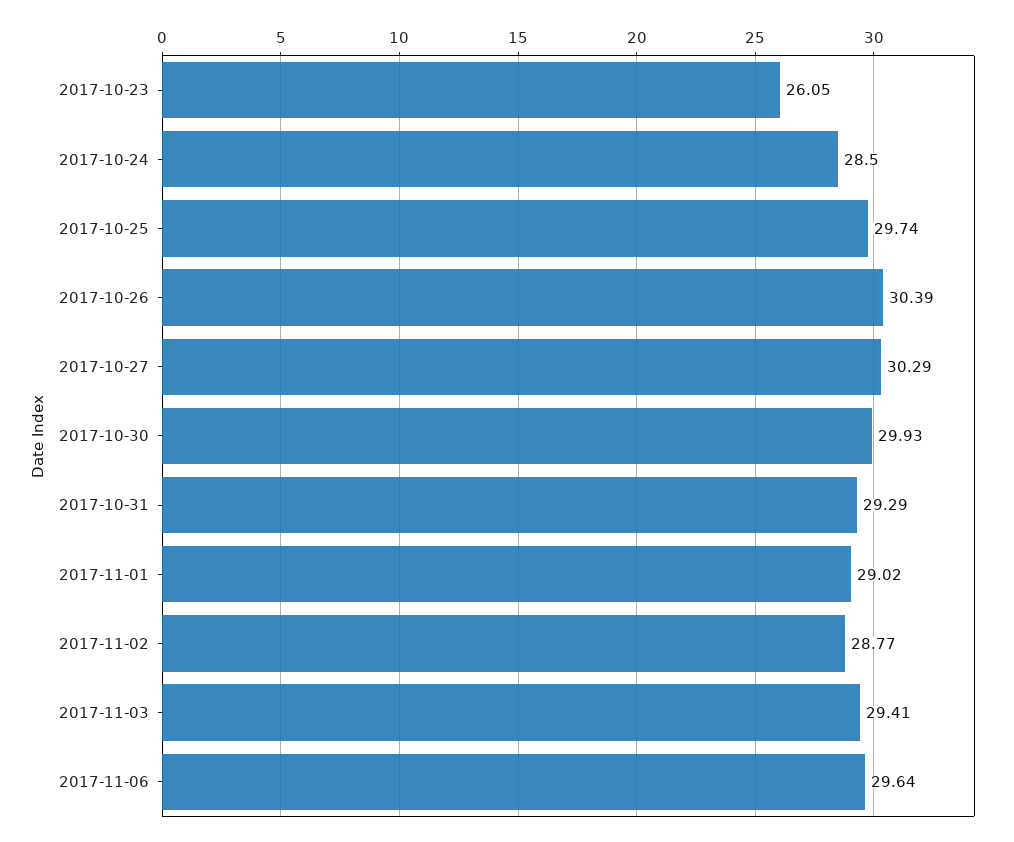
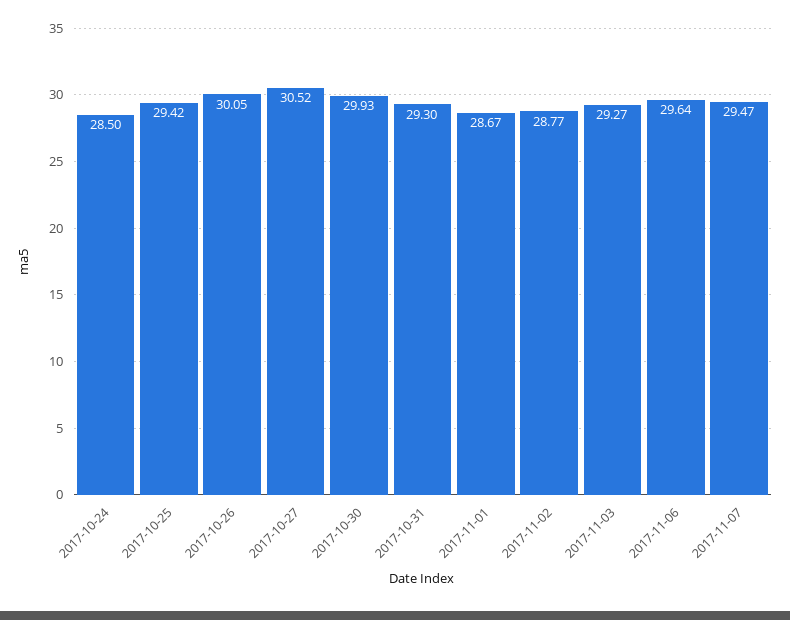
2017-10-23: 26.05 -> none
2017-10-25: 29.74 -> 29.42
2017-10-26: 30.39 -> 30.05
2017-10-27: 30.29 -> 30.52
2017-10-31: 29.29 -> 29.3
2017-11-01: 29.02 -> 28.67
2017-11-03: 29.41 -> 29.27
2017-11-07: none -> 29.47

